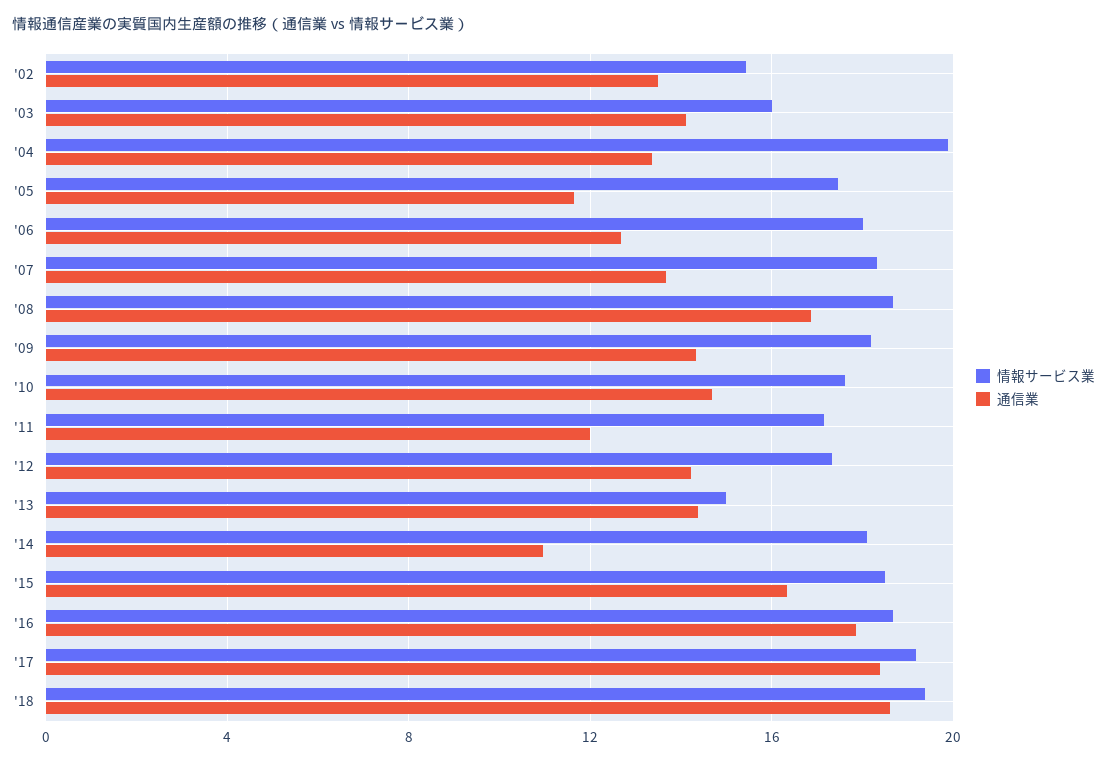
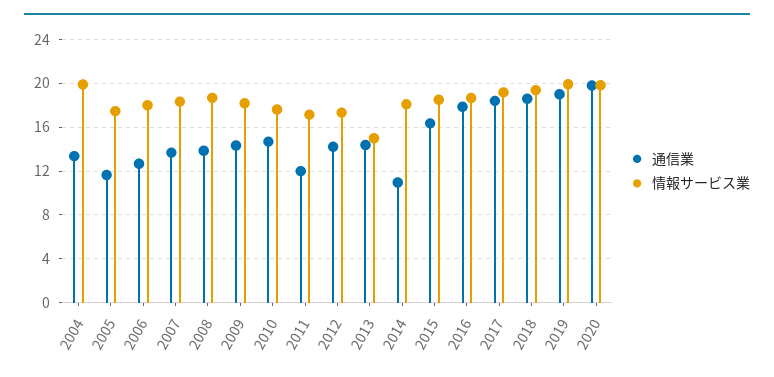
情報サービス業, '02: 15.5 -> none
通信業, '02: 13.5 -> none
情報サービス業, '03: 16 -> none
通信業, '03: 14 -> none
通信業, '08: 17 -> 14
通信業, 2019: none -> 19
情報サービス業, 2019: none -> 20
通信業, 2020: none -> 20
情報サービス業, 2020: none -> 20

